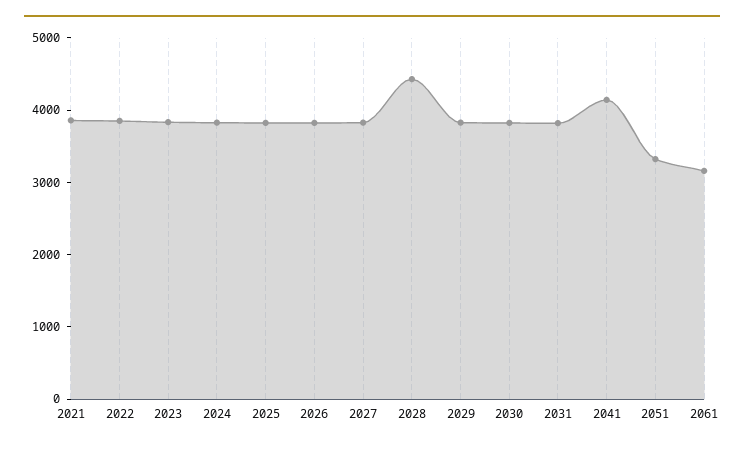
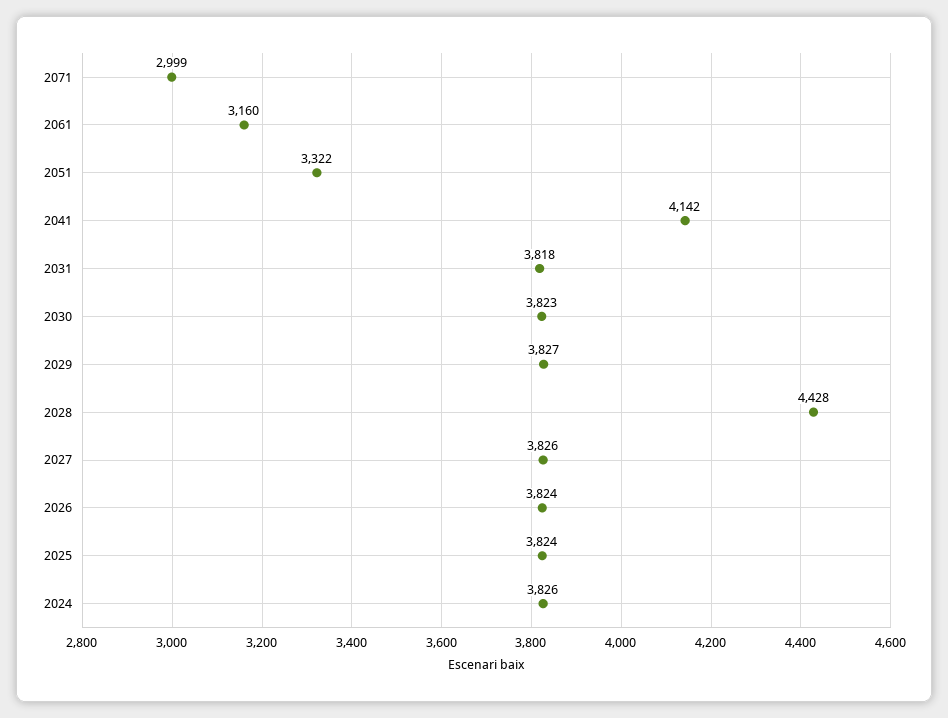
2021: 3800 -> none
2022: 3800 -> none
2023: 3800 -> none
2071: none -> 2999

